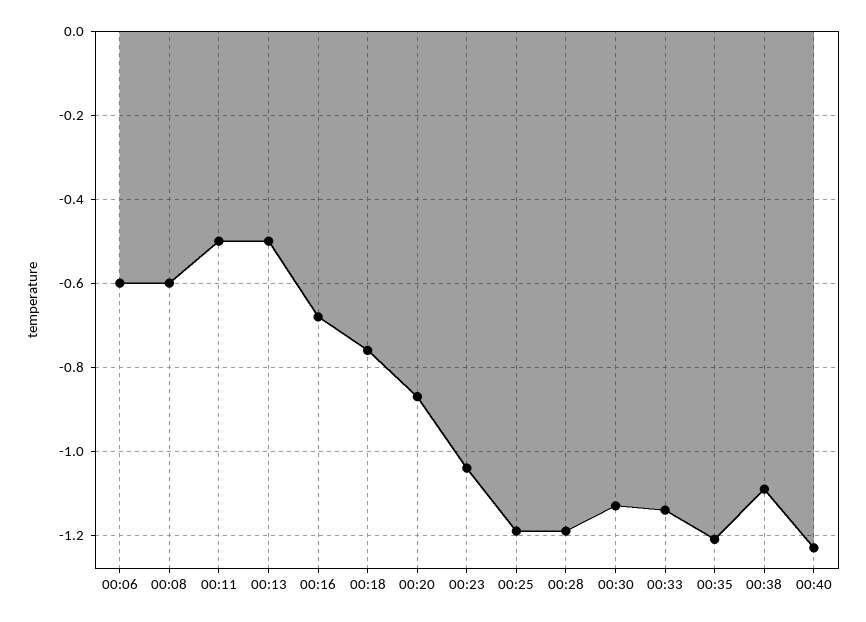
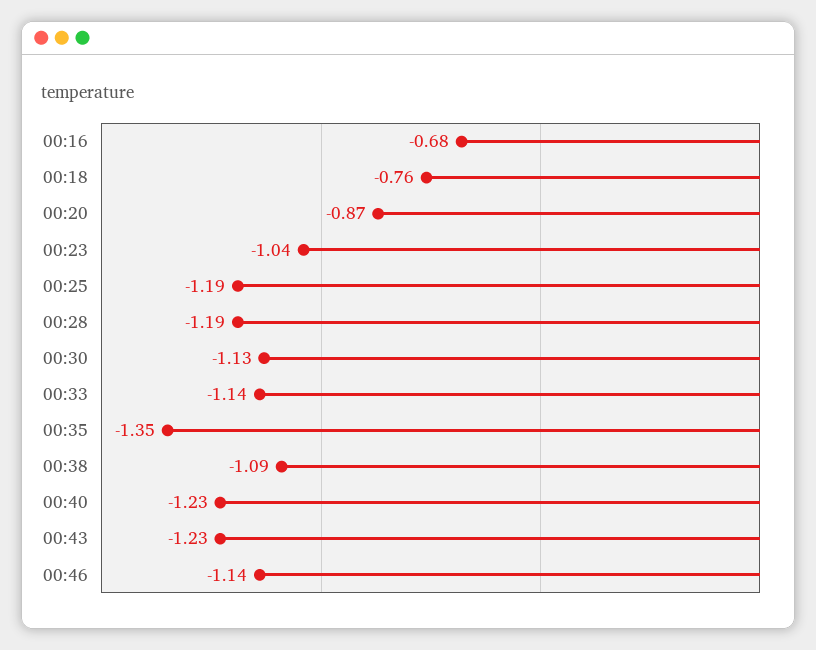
00:06: -0.6 -> none
00:08: -0.6 -> none
00:11: -0.5 -> none
00:13: -0.5 -> none
00:35: -1.2 -> -1.35
00:43: none -> -1.23
00:46: none -> -1.14

